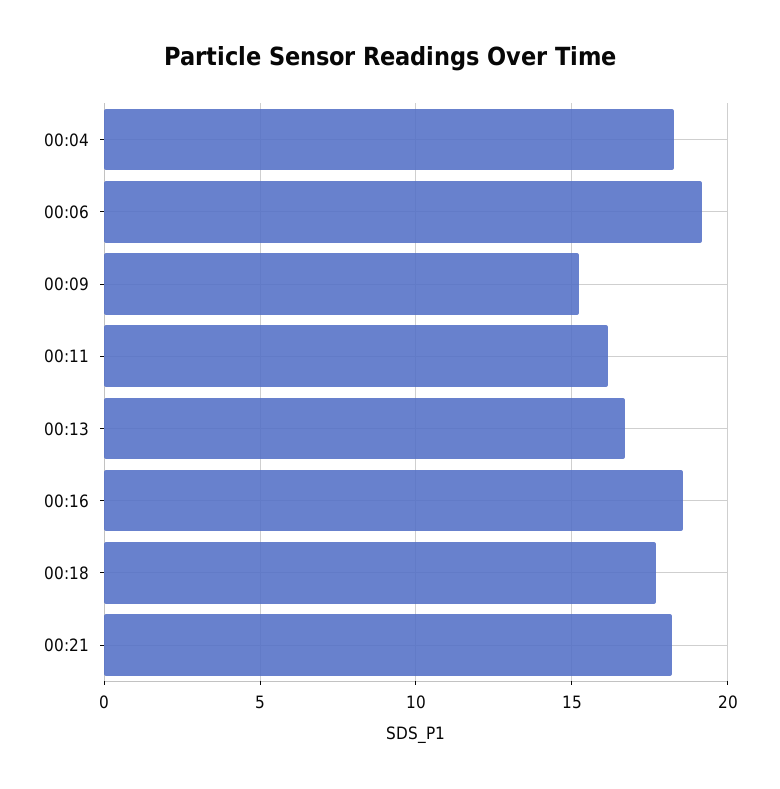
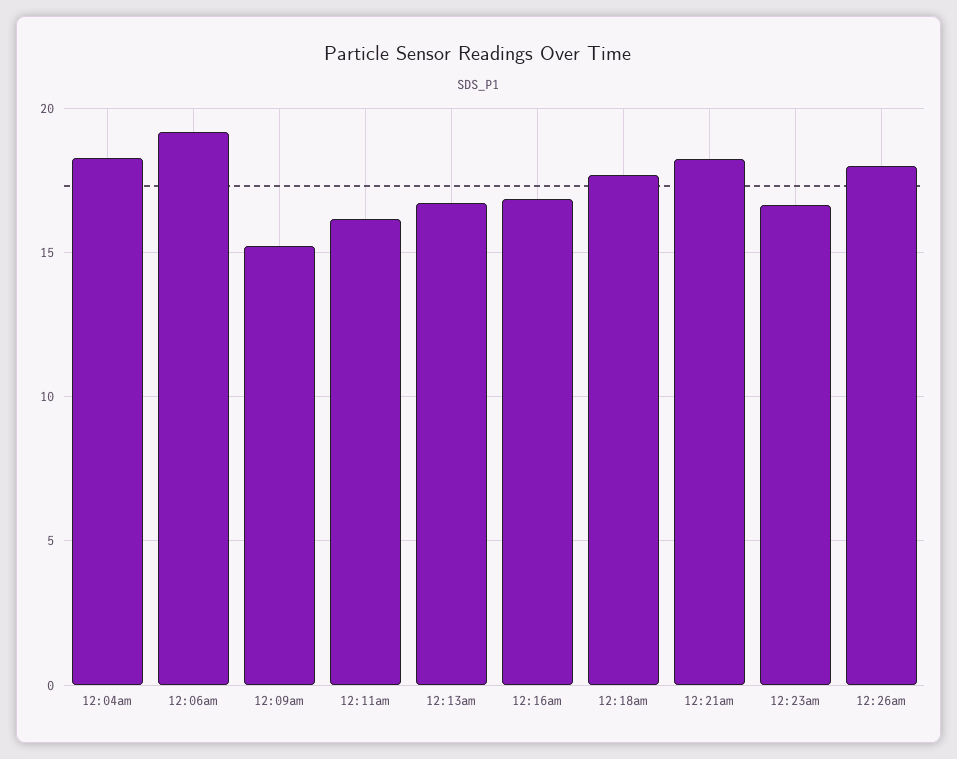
00:16: 18.5 -> 17
12:23am: none -> 16.5
12:26am: none -> 18

